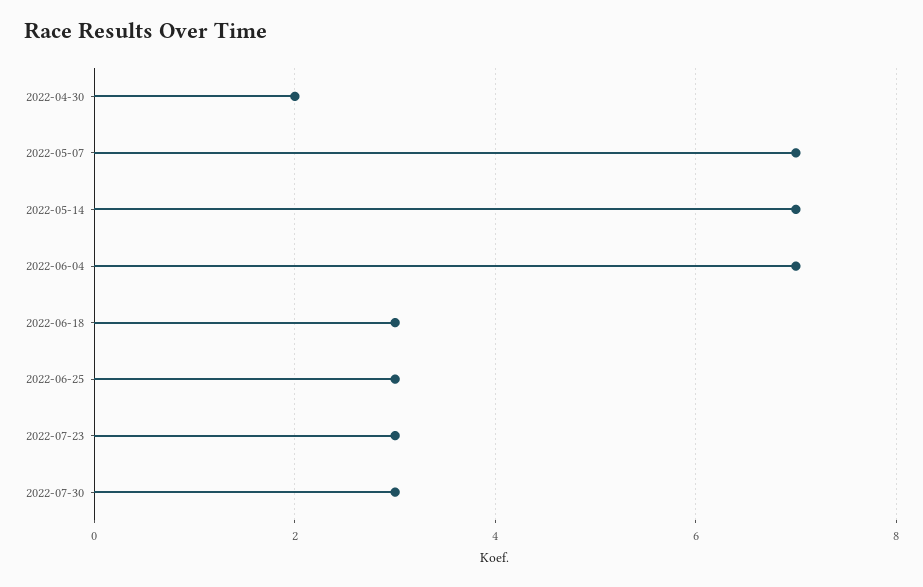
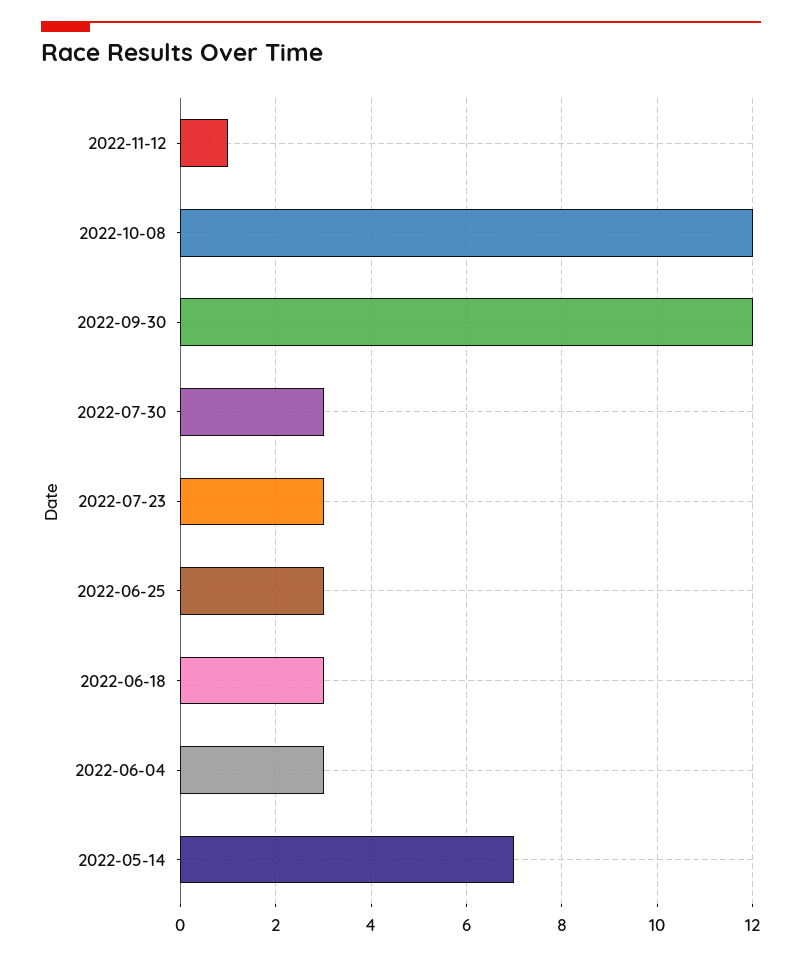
2022-04-30: 2 -> none
2022-05-07: 7 -> none
2022-06-04: 7 -> 3
2022-11-12: none -> 1
2022-10-08: none -> 12
2022-09-30: none -> 12

